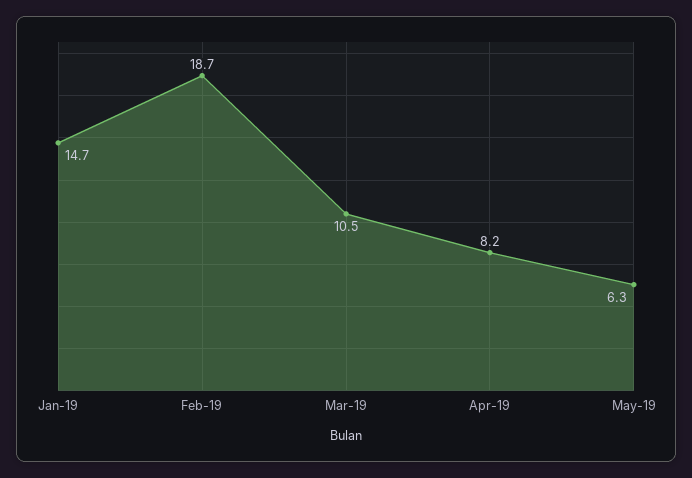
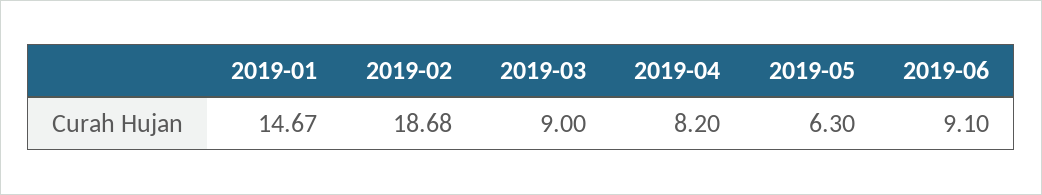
Mar-19: 10.5 -> 9
2019-06: none -> 9.1

